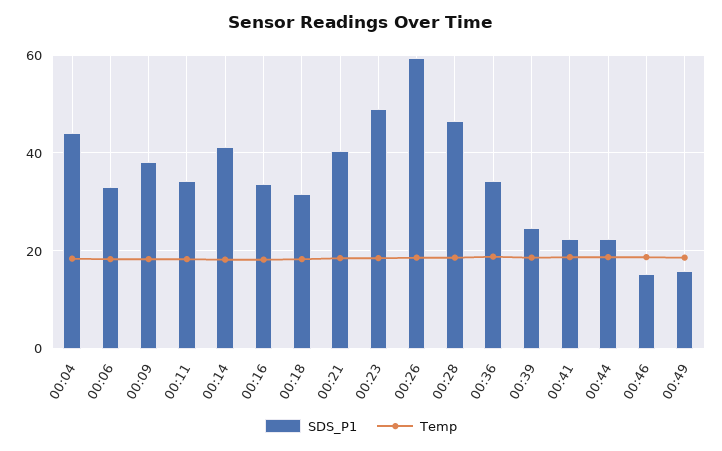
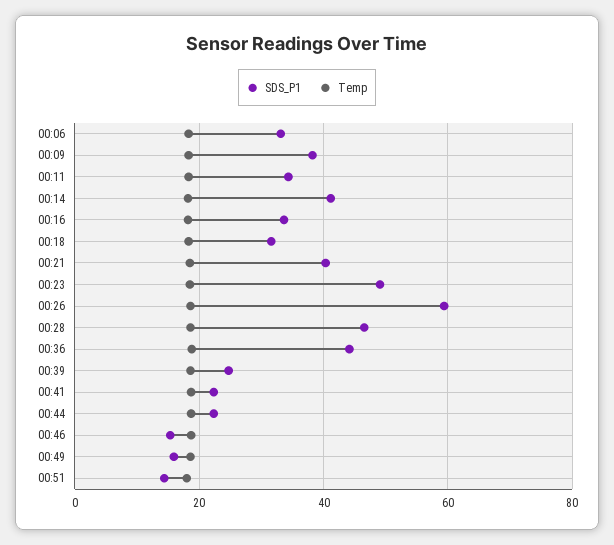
SDS_P1, 00:04: 44 -> none
Temp, 00:04: 18 -> none
SDS_P1, 00:36: 34 -> 44
SDS_P1, 00:51: none -> 14
Temp, 00:51: none -> 18

